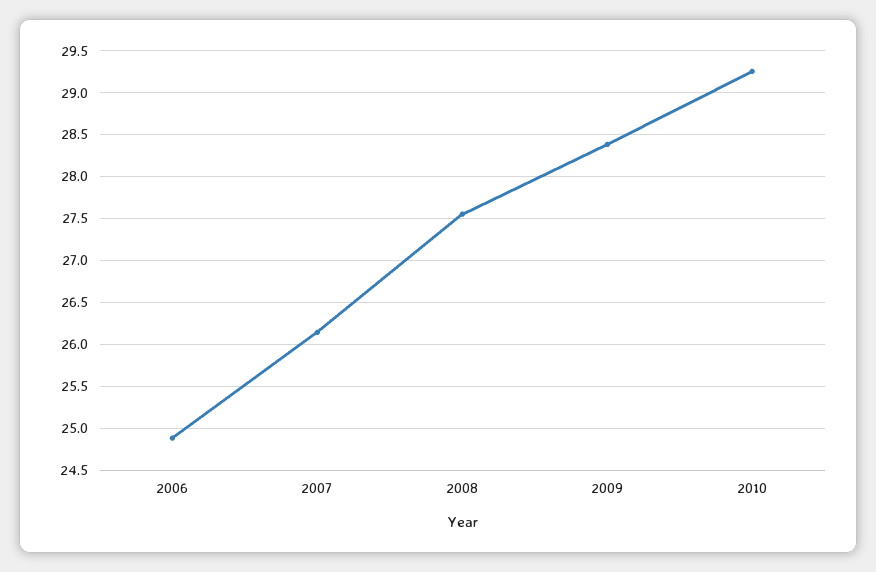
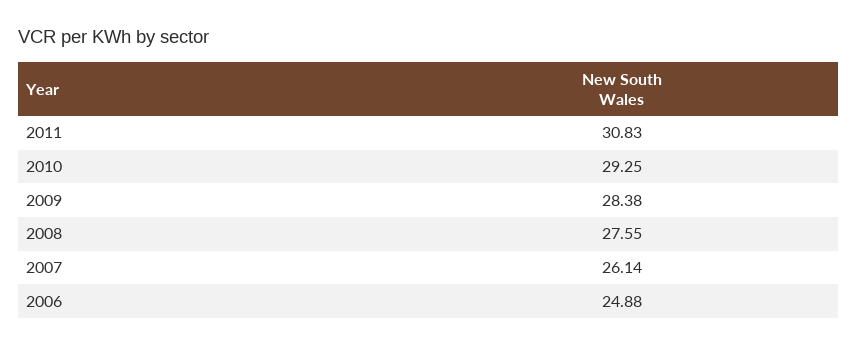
2011: none -> 30.83

